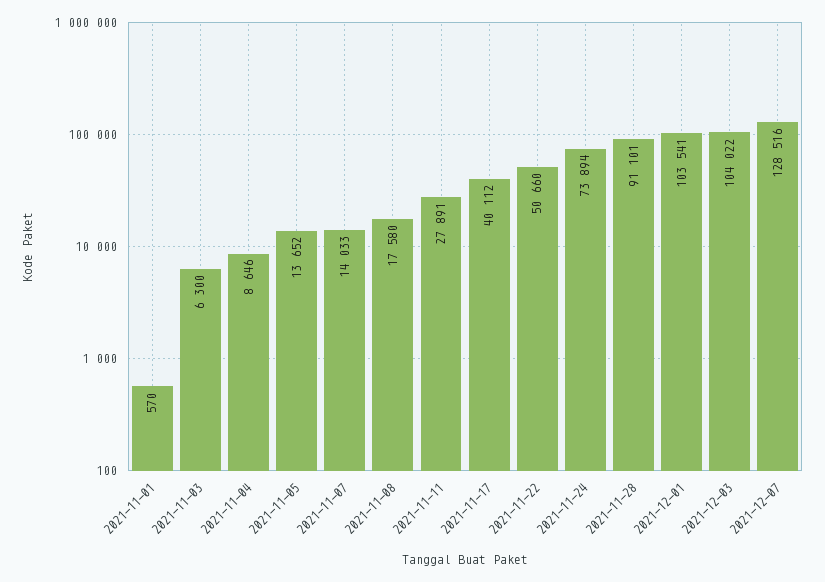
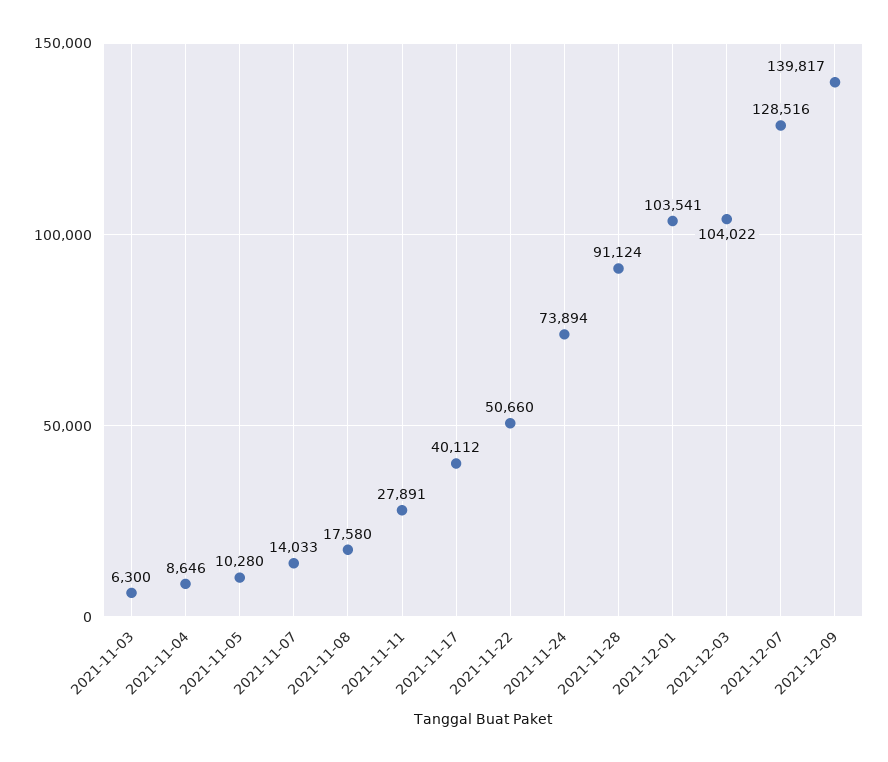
2021-11-01: 570 -> none
2021-11-05: 13652 -> 10280
2021-11-28: 91101 -> 91124
2021-12-09: none -> 139817

